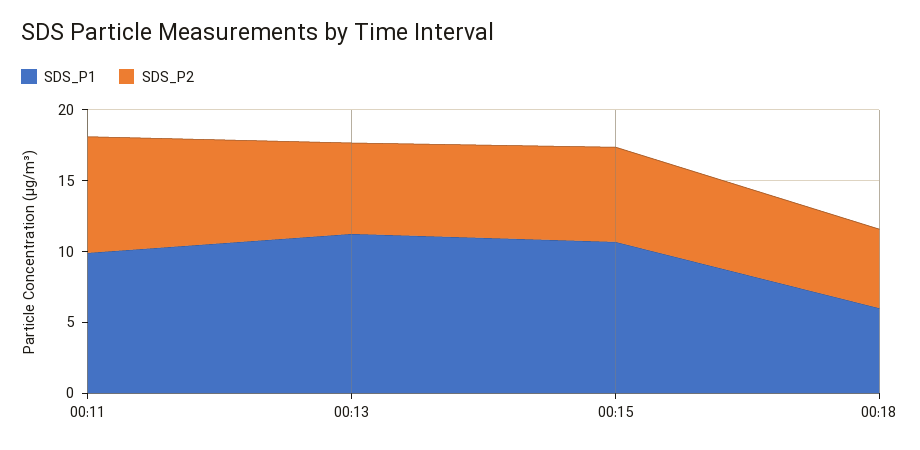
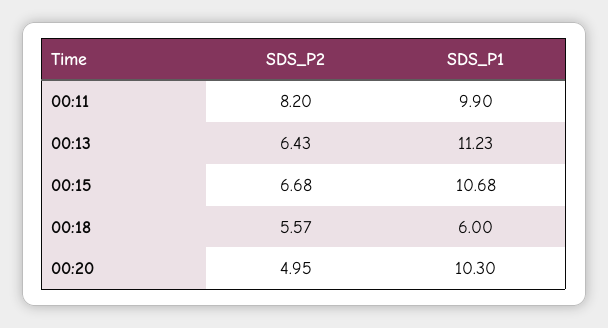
SDS_P2, 00:20: none -> 4.95
SDS_P1, 00:20: none -> 10.3

